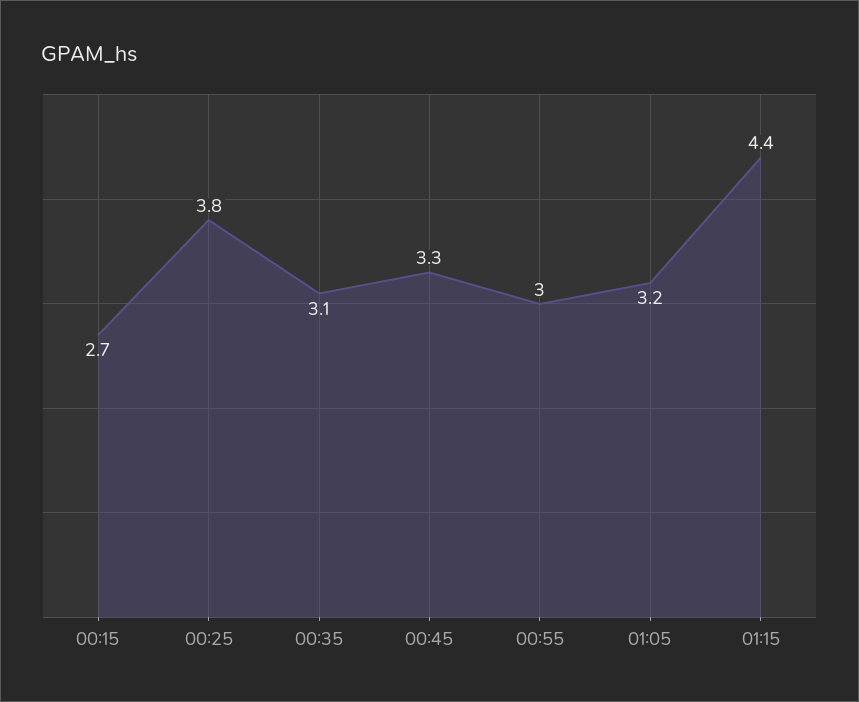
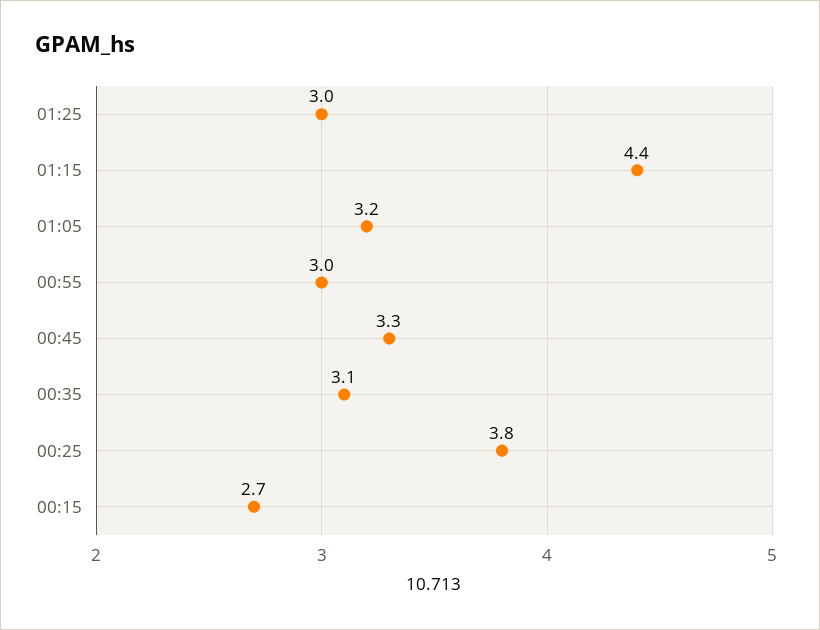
01:25: none -> 3

